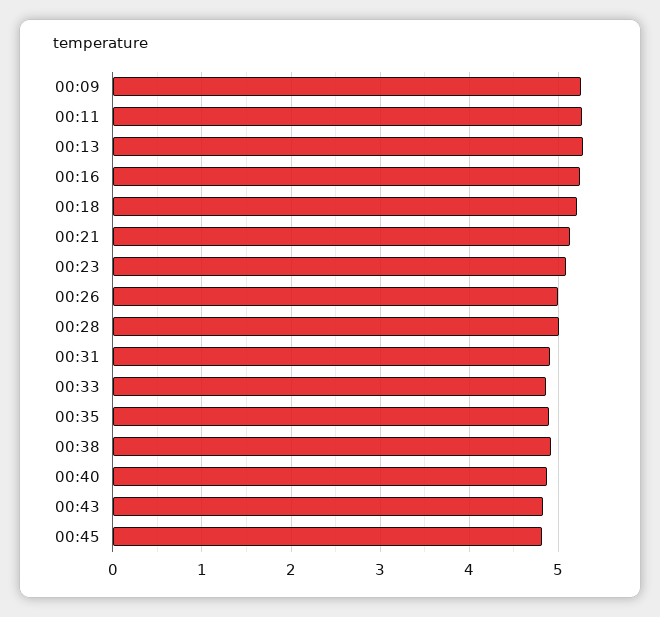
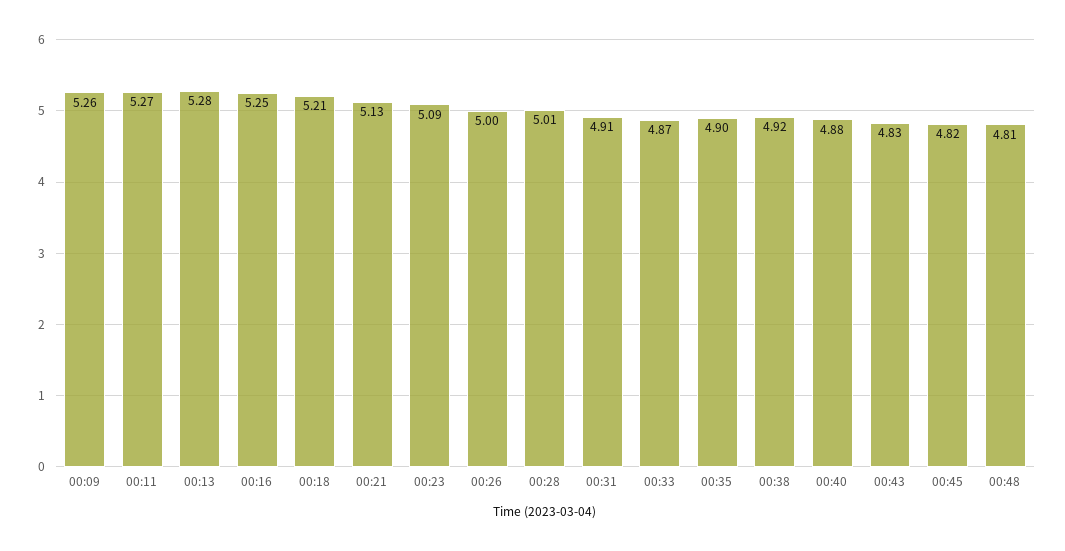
00:48: none -> 4.81

